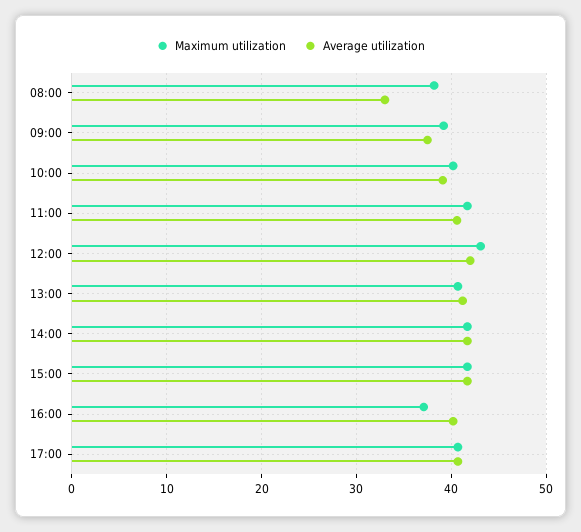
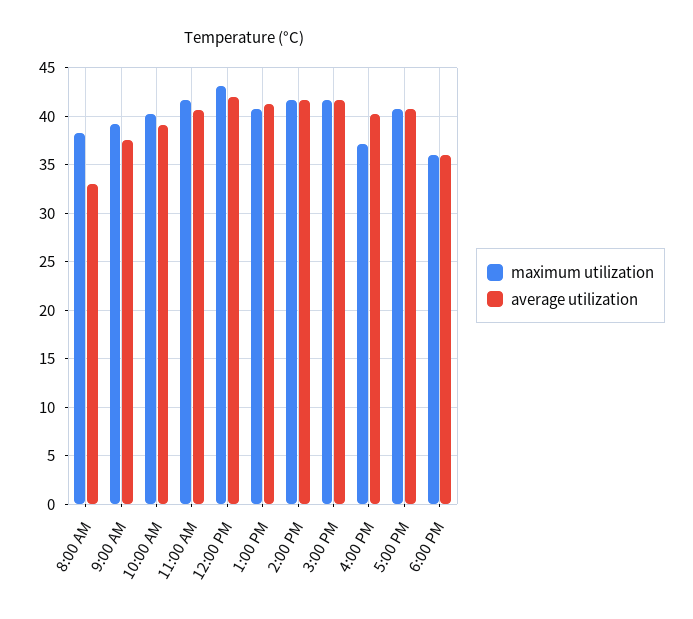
Maximum utilization, 6:00 PM: none -> 36
Average utilization, 6:00 PM: none -> 36

